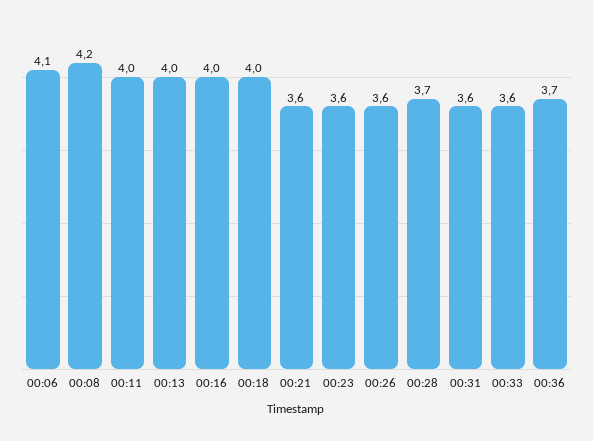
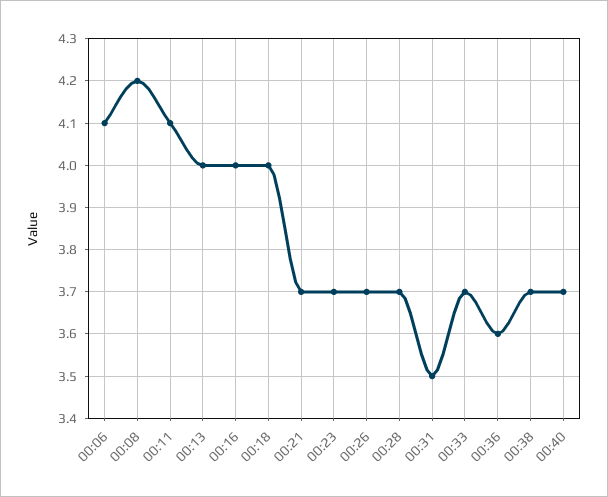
00:11: 4 -> 4.1
00:21: 3.6 -> 3.7
00:23: 3.6 -> 3.7
00:26: 3.6 -> 3.7
00:31: 3.6 -> 3.5
00:33: 3.6 -> 3.7
00:36: 3.7 -> 3.6
00:38: none -> 3.7
00:40: none -> 3.7

